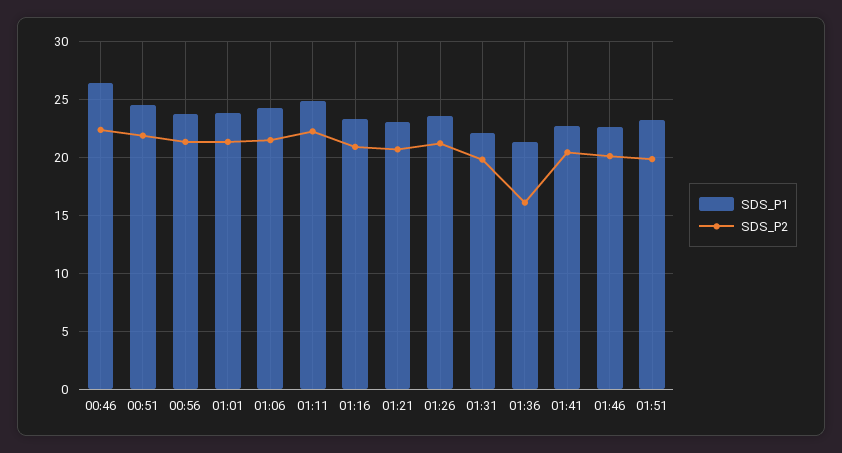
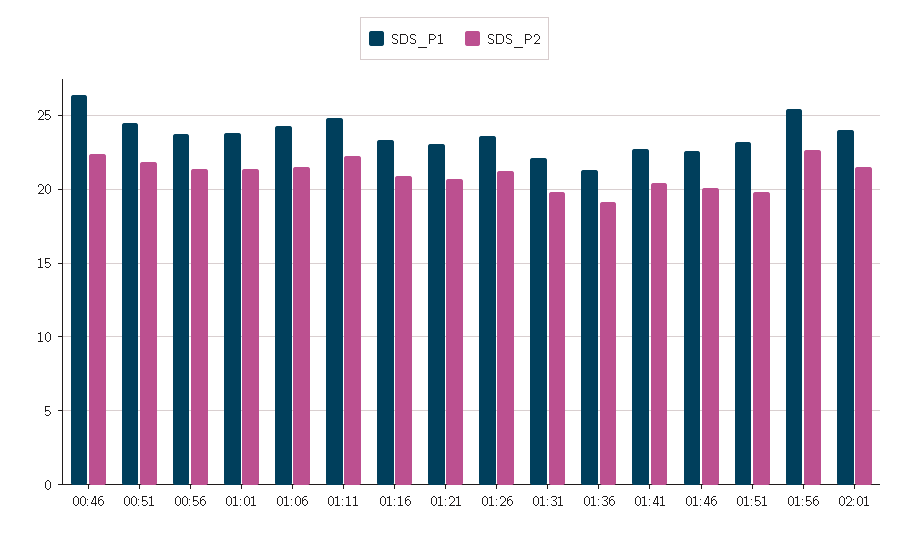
SDS_P2, 01:36: 16 -> 19
SDS_P1, 01:56: none -> 25.5
SDS_P2, 01:56: none -> 22.5
SDS_P1, 02:01: none -> 24
SDS_P2, 02:01: none -> 21.5

